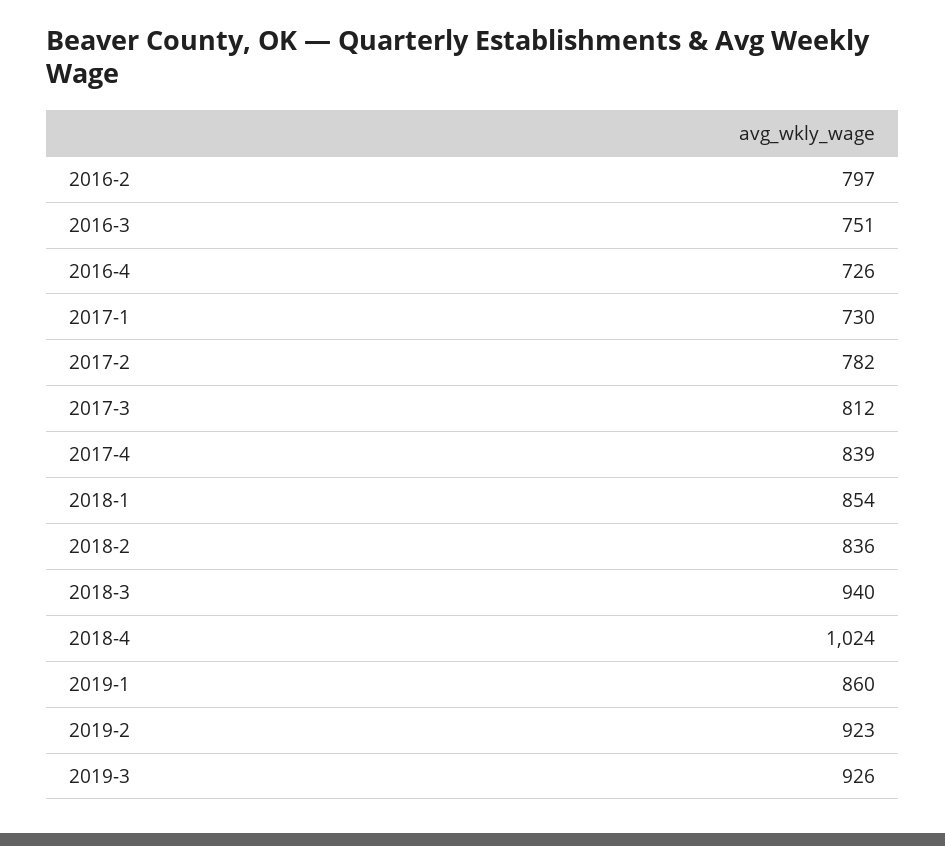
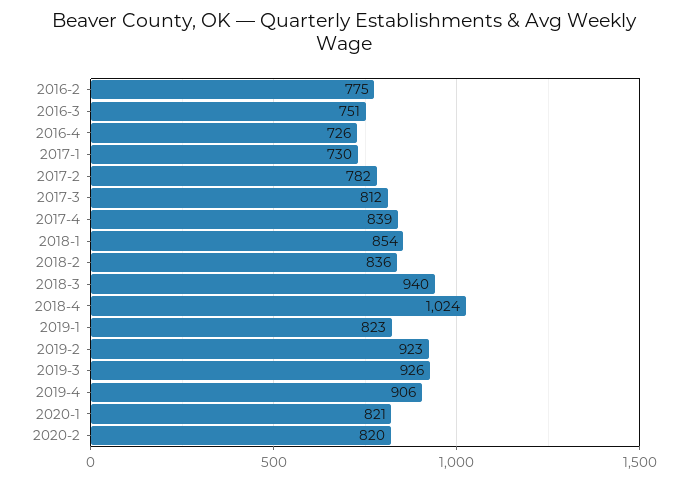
2016-2: 797 -> 775
2019-1: 860 -> 823
2019-4: none -> 906
2020-1: none -> 821
2020-2: none -> 820

